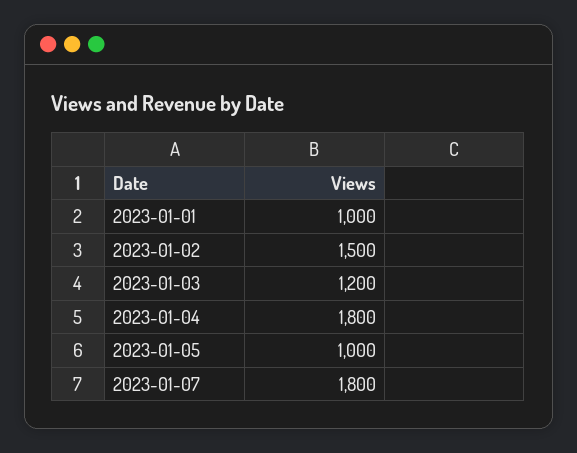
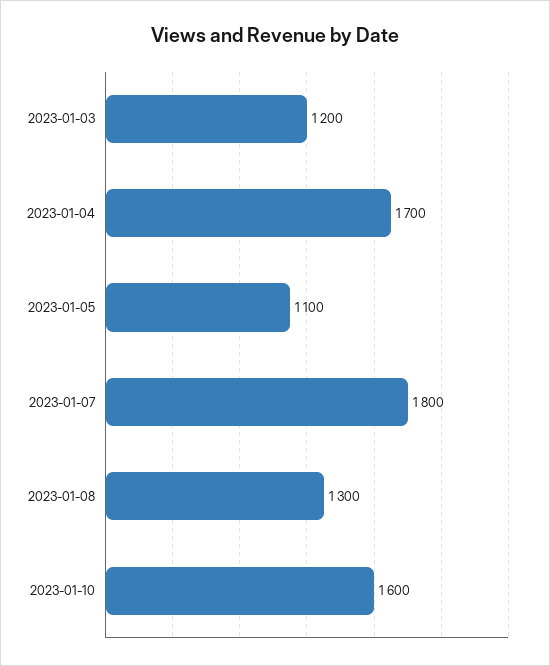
2023-01-01: 1000 -> none
2023-01-02: 1500 -> none
2023-01-04: 1800 -> 1700
2023-01-05: 1000 -> 1100
2023-01-08: none -> 1300
2023-01-10: none -> 1600

